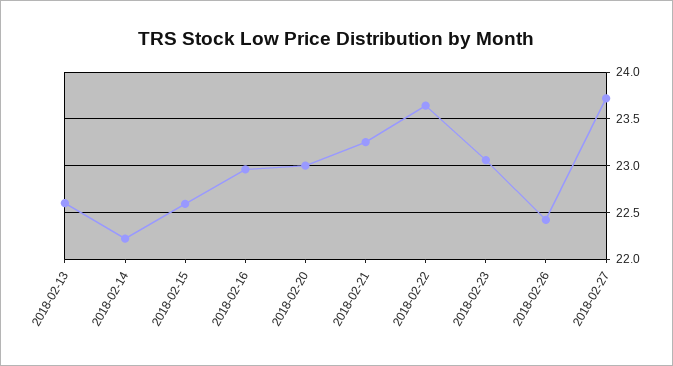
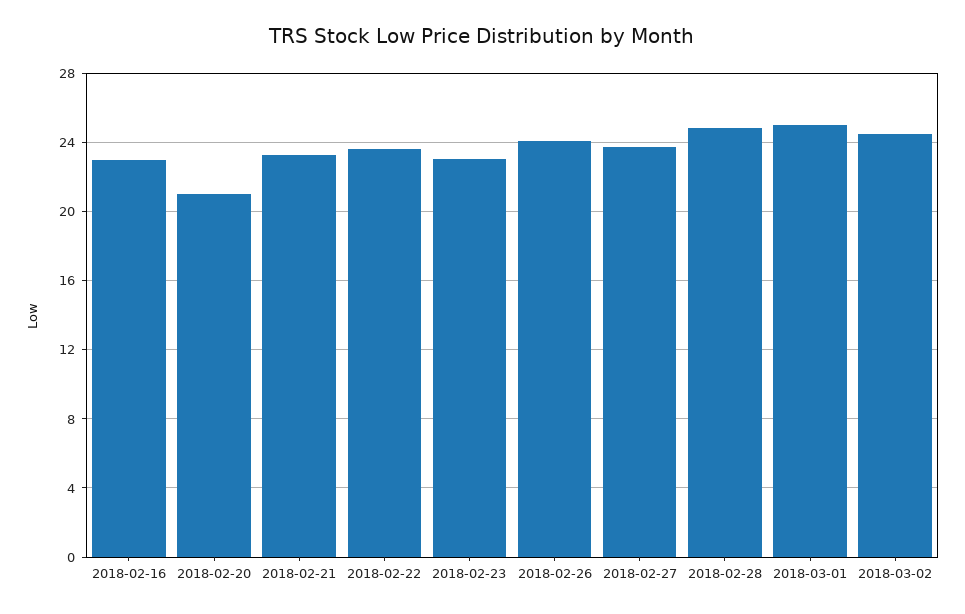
2018-02-13: 22.6 -> none
2018-02-14: 22.2 -> none
2018-02-15: 22.6 -> none
2018-02-20: 23 -> 21
2018-02-26: 22.4 -> 24
2018-02-28: none -> 25
2018-03-01: none -> 25
2018-03-02: none -> 24.5

